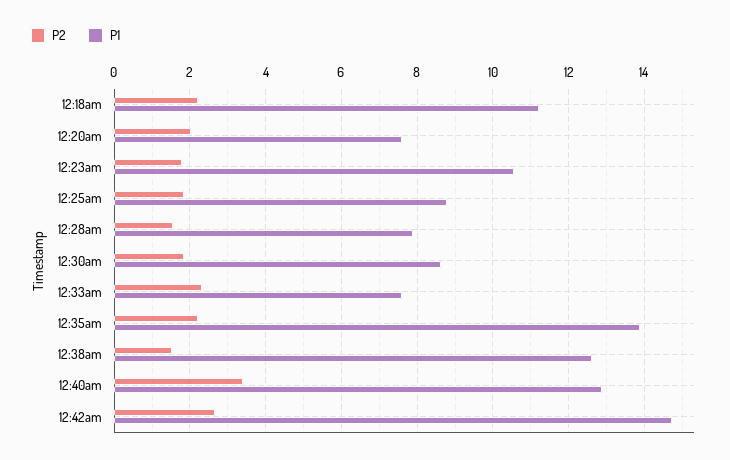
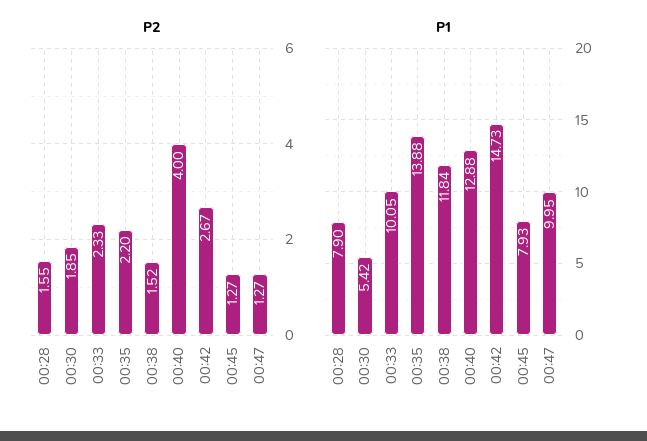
P2, 12:18am: 2.2 -> none
P1, 12:18am: 11.2 -> none
P2, 12:20am: 2 -> none
P1, 12:20am: 7.6 -> none
P2, 12:23am: 1.8 -> none
P1, 12:23am: 10.6 -> none
P2, 12:25am: 1.8 -> none
P1, 12:25am: 8.8 -> none
P1, 12:30am: 8.6 -> 5.42
P1, 12:33am: 7.6 -> 10.05
P1, 12:38am: 12.6 -> 11.84
P2, 12:40am: 3.4 -> 4
P2, 00:45: none -> 1.27
P2, 00:47: none -> 1.27
P1, 00:45: none -> 7.93
P1, 00:47: none -> 9.95

